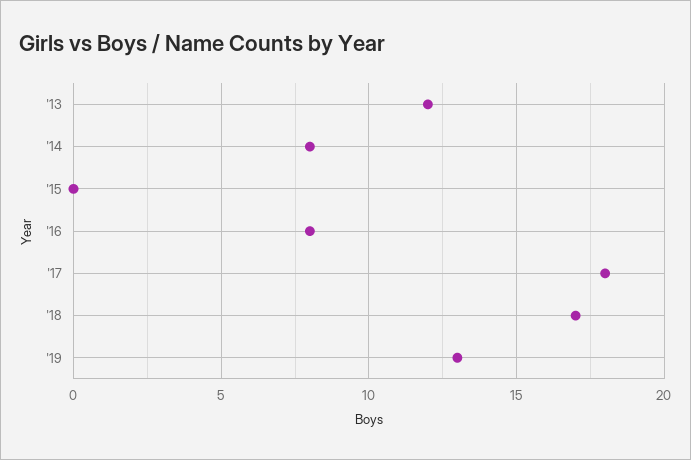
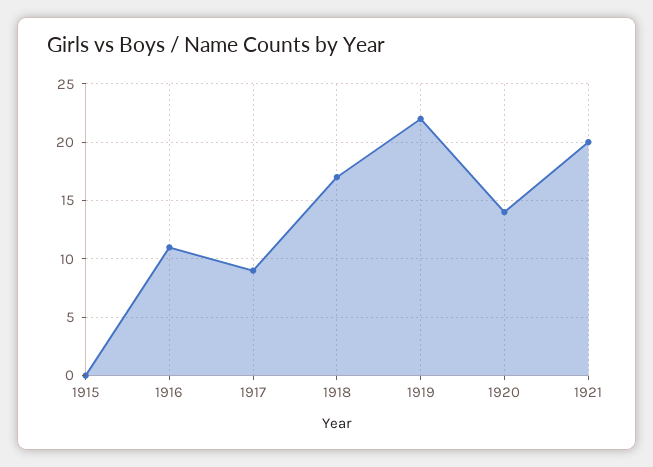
'13: 12 -> none
'14: 8 -> none
'16: 8 -> 11
'17: 18 -> 9
'19: 13 -> 22
1920: none -> 14
1921: none -> 20

